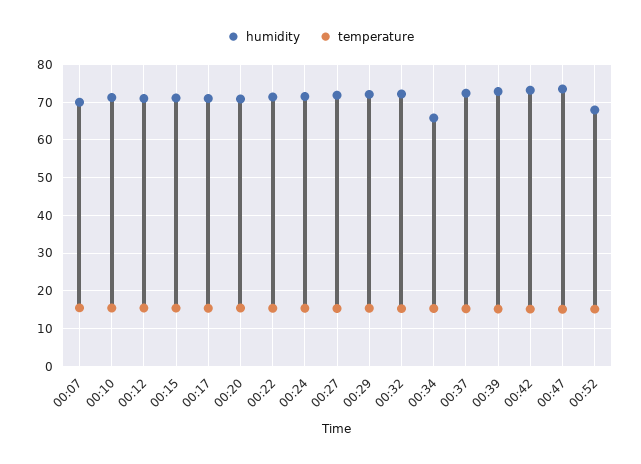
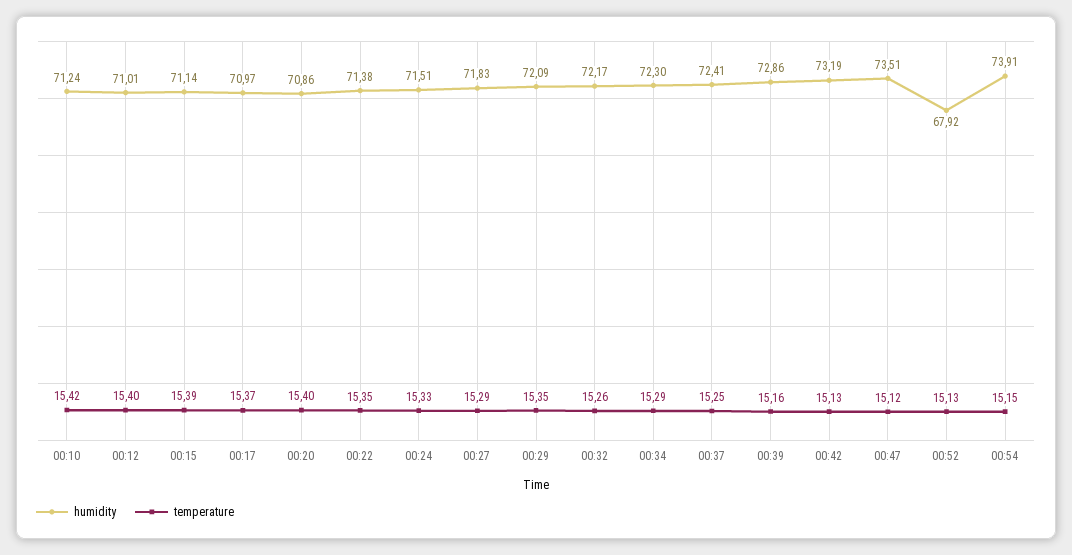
humidity, 00:07: 70 -> none
temperature, 00:07: 16 -> none
humidity, 00:34: 66 -> 72.3
humidity, 00:54: none -> 73.91
temperature, 00:54: none -> 15.15

